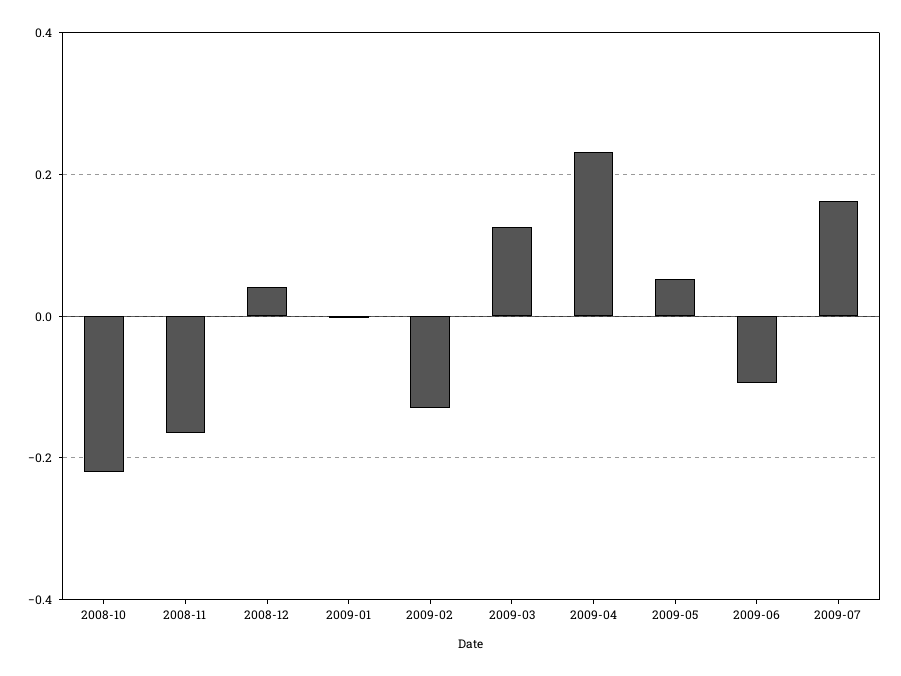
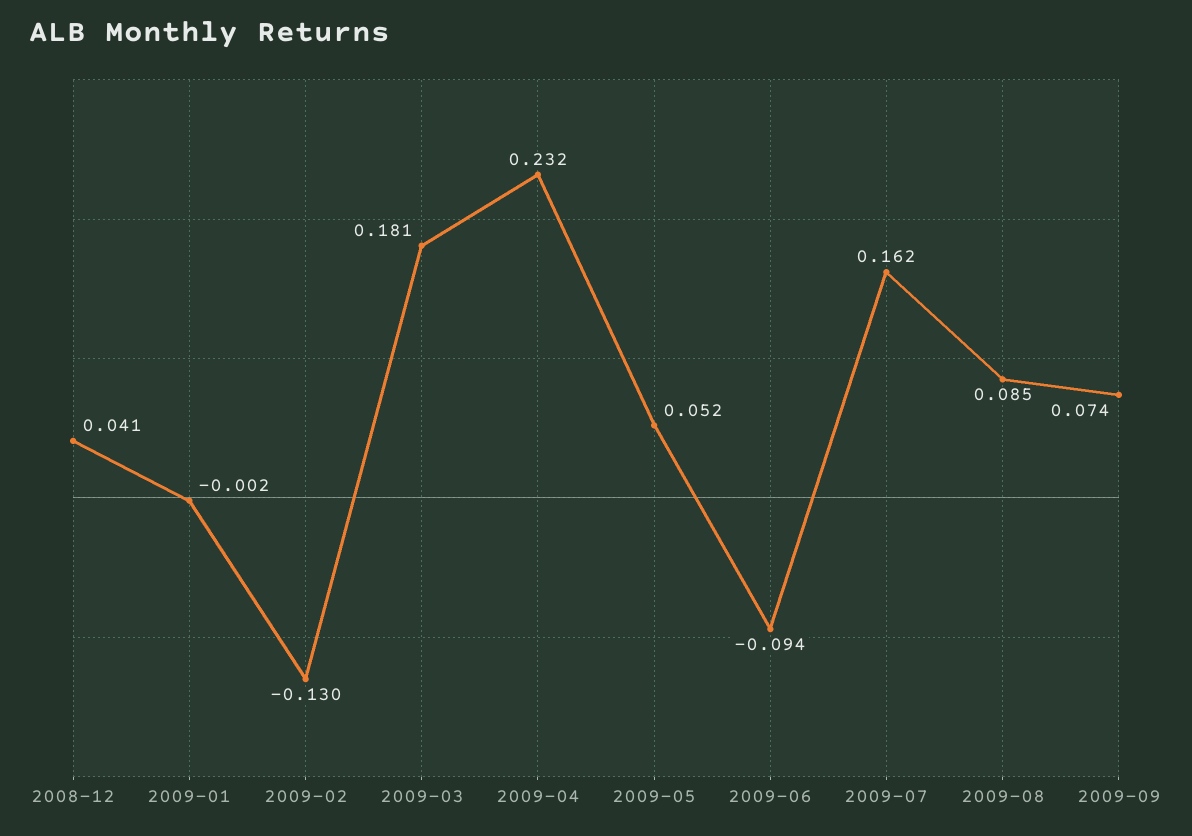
2008-10: -0.22 -> none
2008-11: -0.16 -> none
2009-03: 0.12 -> 0.181
2009-08: none -> 0.085
2009-09: none -> 0.074

